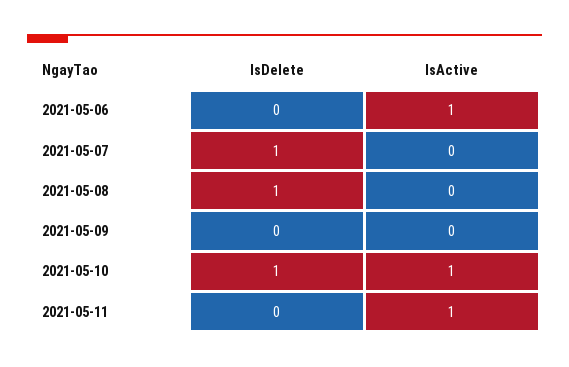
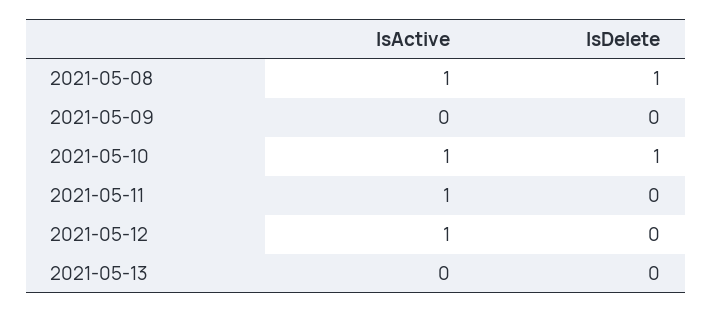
IsDelete, 2021-05-06: 0 -> none
IsActive, 2021-05-06: 1 -> none
IsDelete, 2021-05-07: 1 -> none
IsActive, 2021-05-07: 0 -> none
IsActive, 2021-05-08: 0 -> 1
IsActive, 2021-05-12: none -> 1
IsDelete, 2021-05-12: none -> 0
IsActive, 2021-05-13: none -> 0
IsDelete, 2021-05-13: none -> 0

